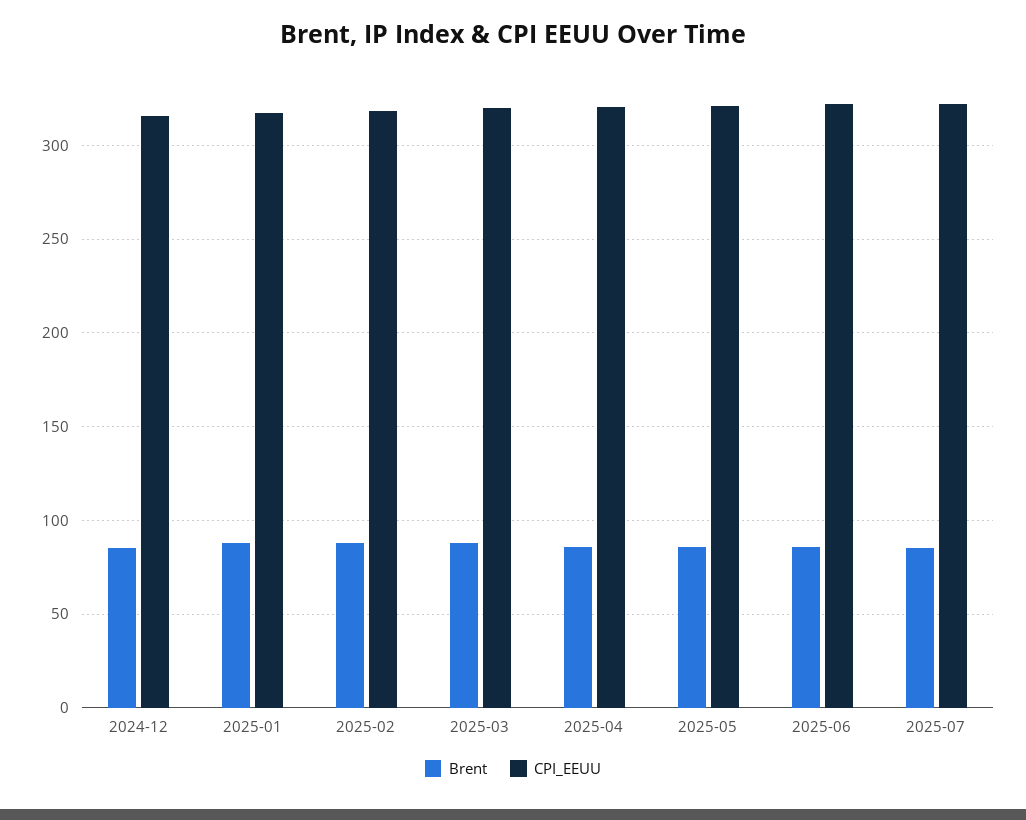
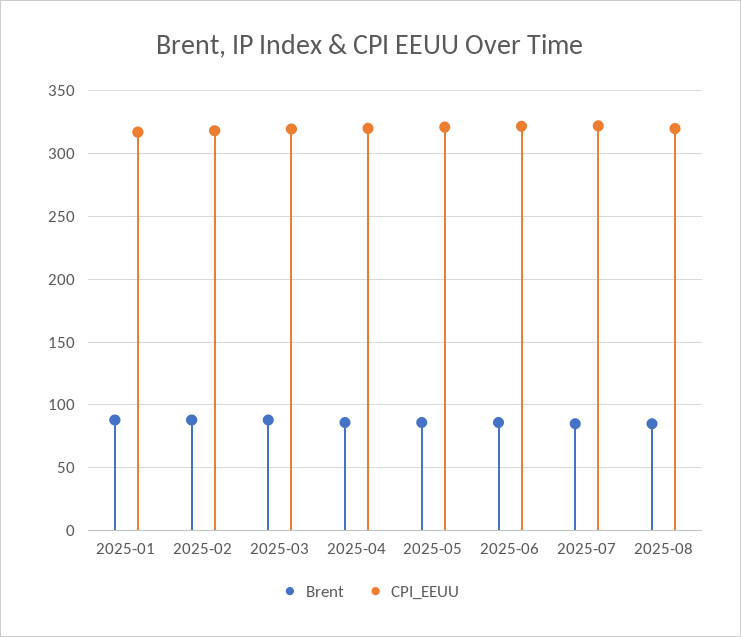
Brent, 2024-12: 85 -> none
CPI_EEUU, 2024-12: 315 -> none
Brent, 2025-08: none -> 85
CPI_EEUU, 2025-08: none -> 320

